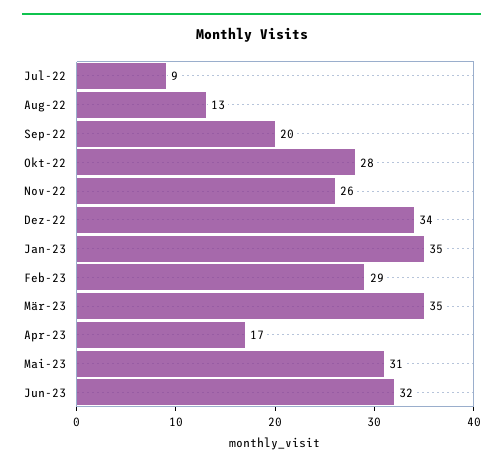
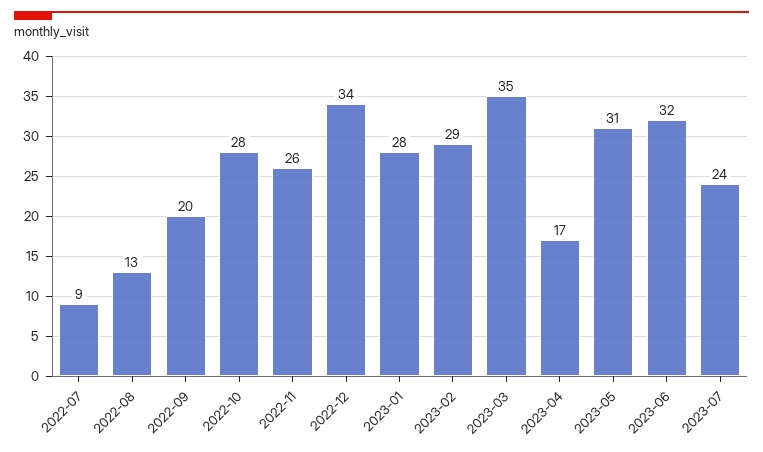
Jan-23: 35 -> 28
2023-07: none -> 24

